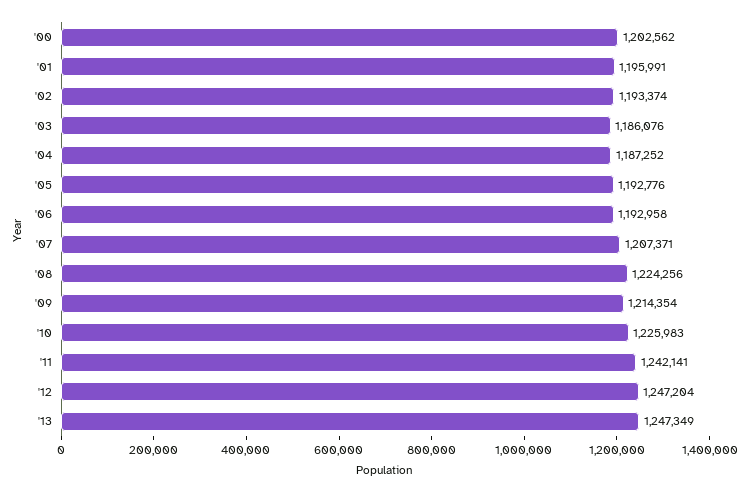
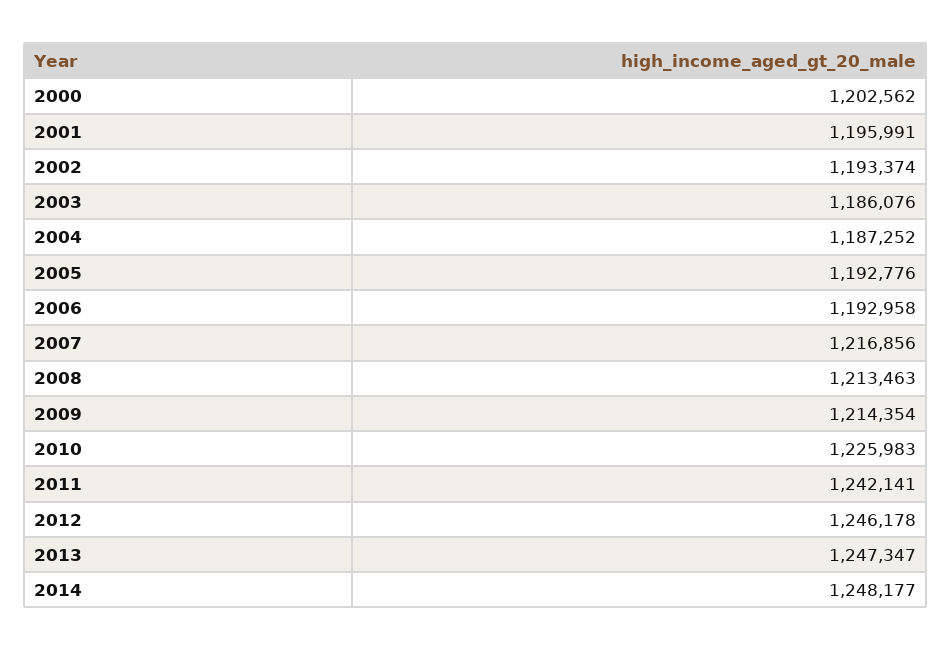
'07: 1207371 -> 1216856
'08: 1224256 -> 1213463
'12: 1247204 -> 1246178
'13: 1247349 -> 1247347
2014: none -> 1248177

